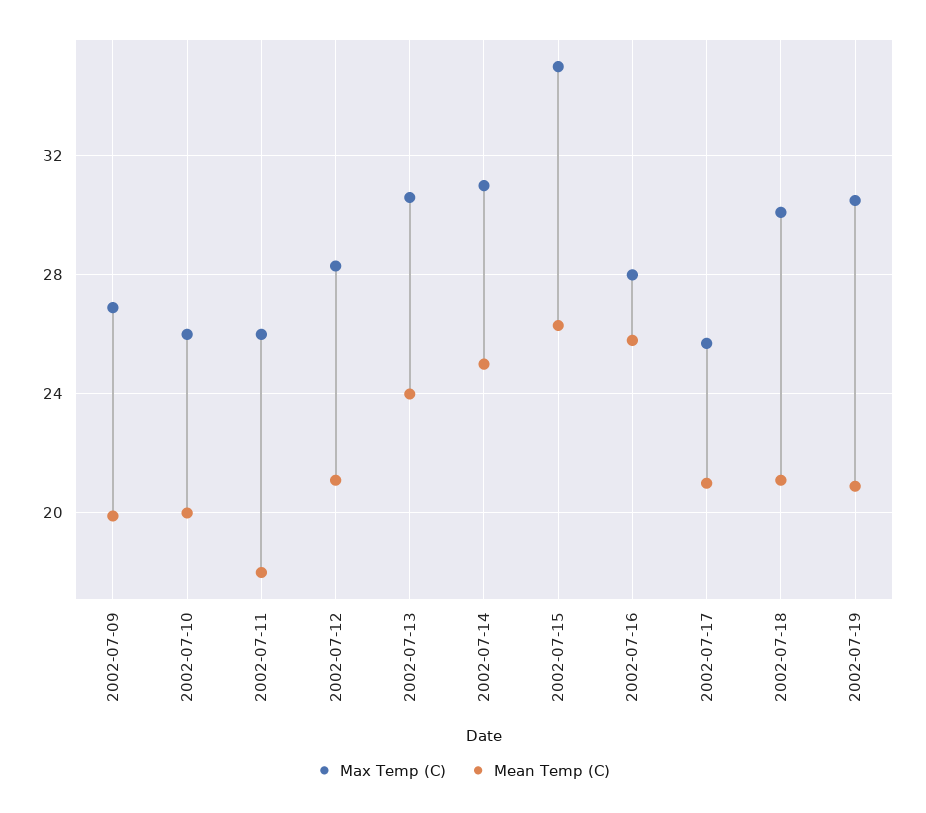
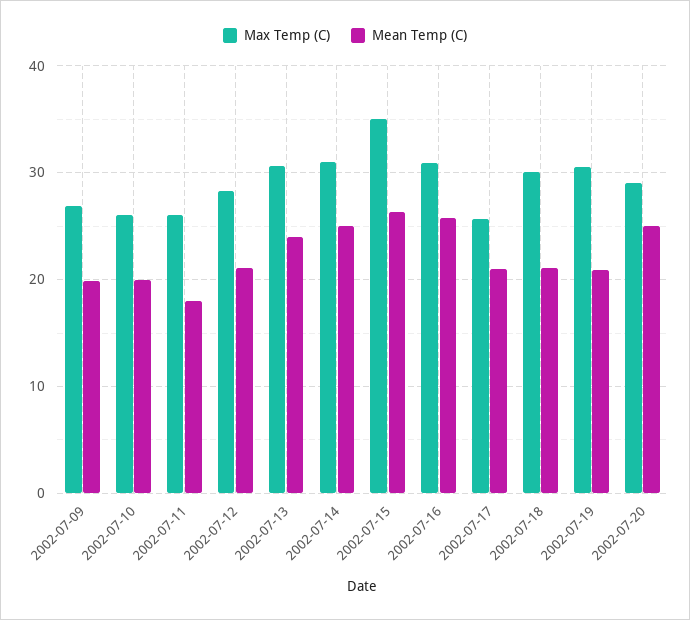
Max Temp (C), 2002-07-16: 28 -> 31
Max Temp (C), 2002-07-20: none -> 29
Mean Temp (C), 2002-07-20: none -> 25

